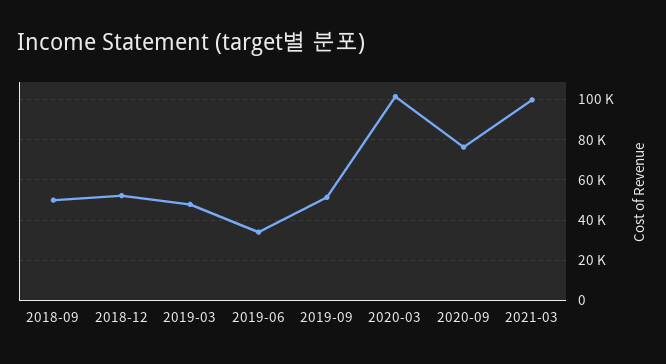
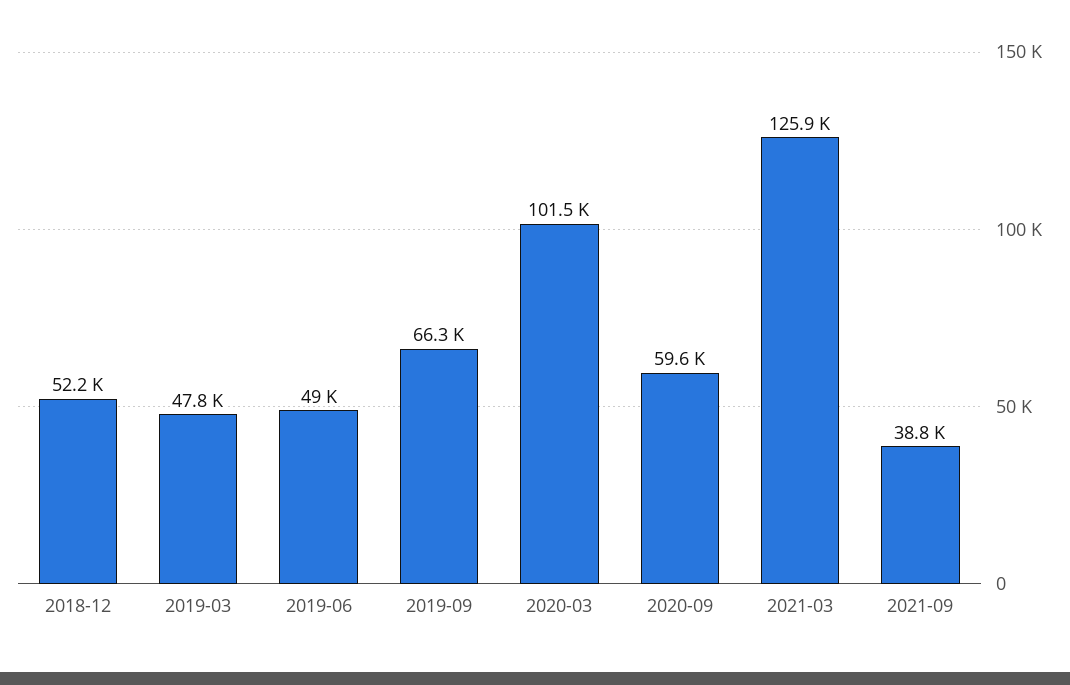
2018-09: 50000 -> none
2019-06: 35000 -> 49000
2019-09: 50000 -> 66300
2020-09: 75000 -> 59600
2021-03: 100000 -> 125900
2021-09: none -> 38800

